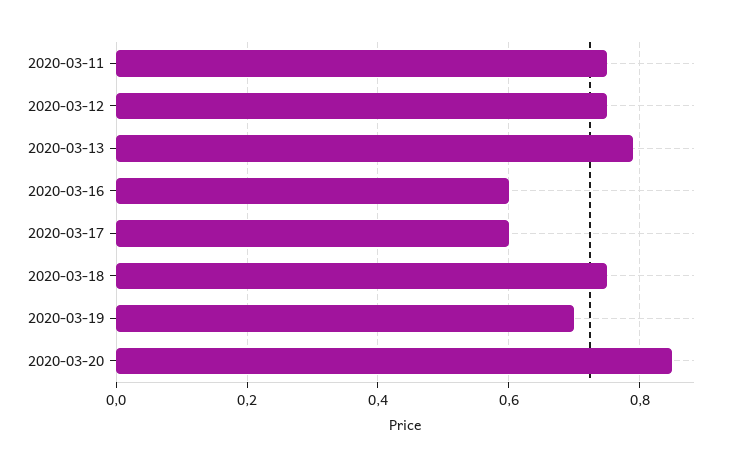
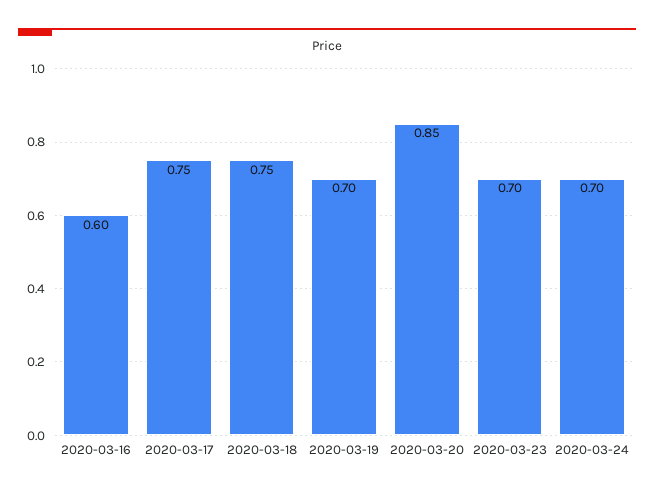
2020-03-11: 0.75 -> none
2020-03-12: 0.75 -> none
2020-03-13: 0.8 -> none
2020-03-17: 0.6 -> 0.75
2020-03-23: none -> 0.7
2020-03-24: none -> 0.7

